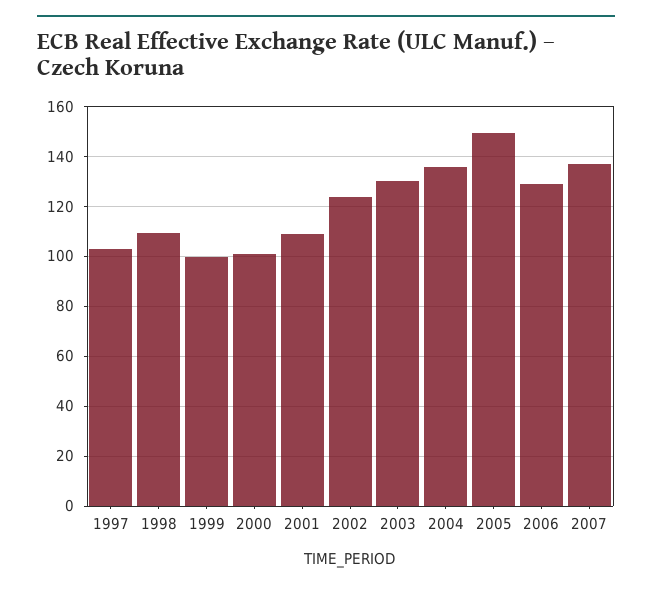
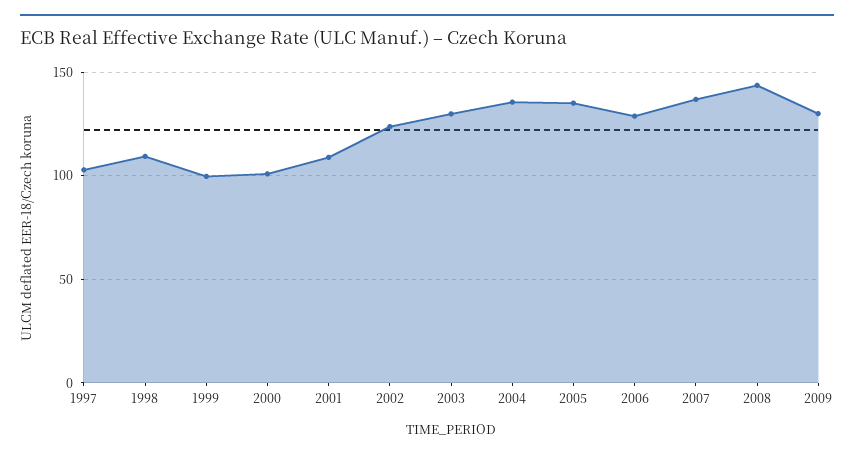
2005: 150 -> 135
2008: none -> 145
2009: none -> 130

